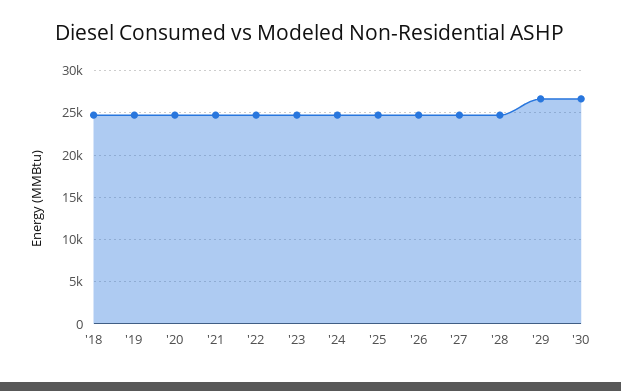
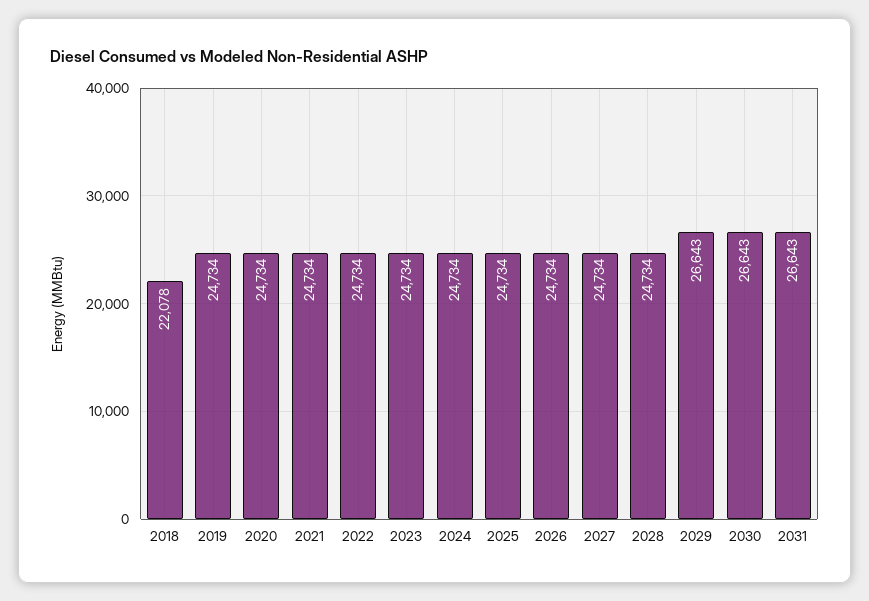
'18: 25000 -> 22078
2031: none -> 26643

